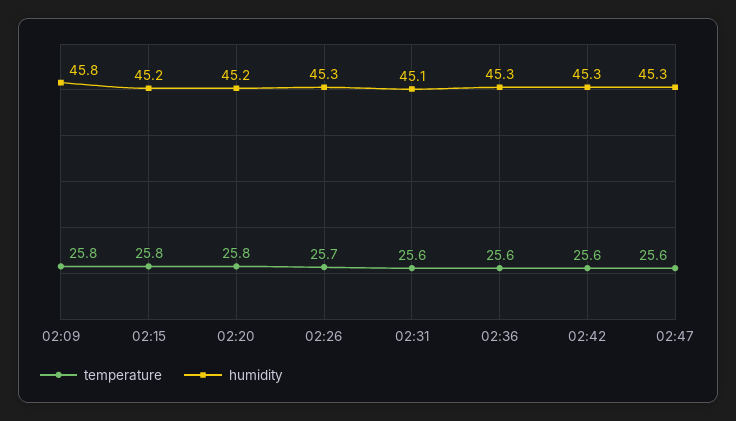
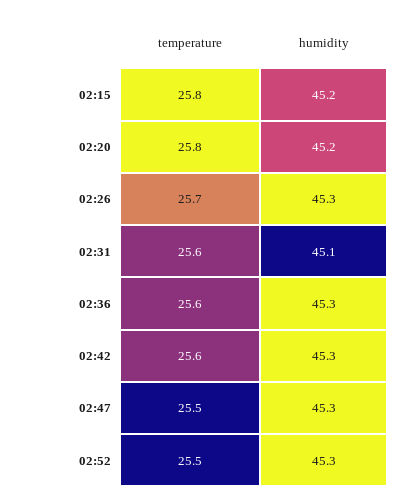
temperature, 02:09: 25.8 -> none
humidity, 02:09: 45.8 -> none
temperature, 02:47: 25.6 -> 25.5
temperature, 02:52: none -> 25.5
humidity, 02:52: none -> 45.3

